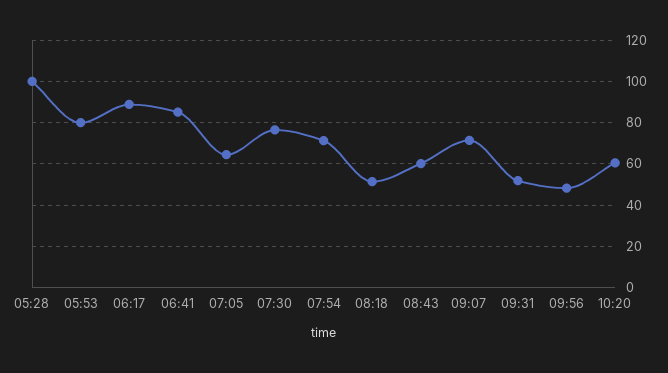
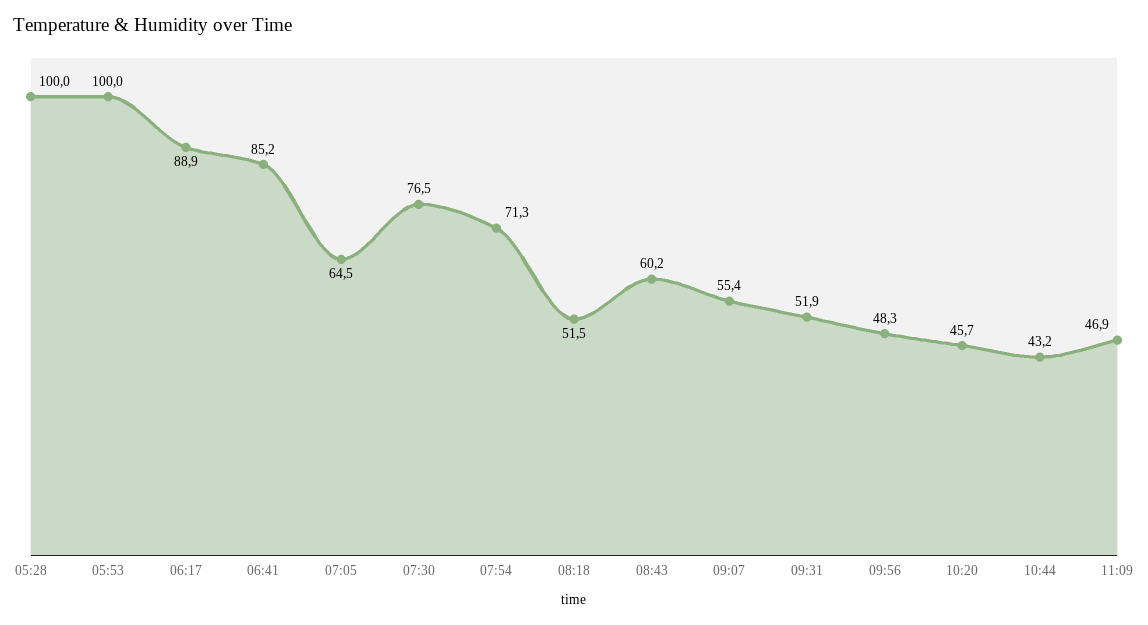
05:53: 80 -> 100
09:07: 70 -> 55.4
10:20: 60 -> 45.7
10:44: none -> 43.2
11:09: none -> 46.9

